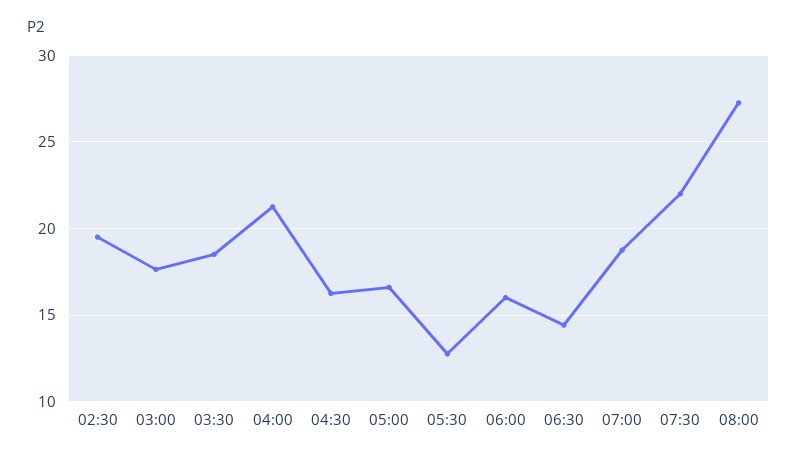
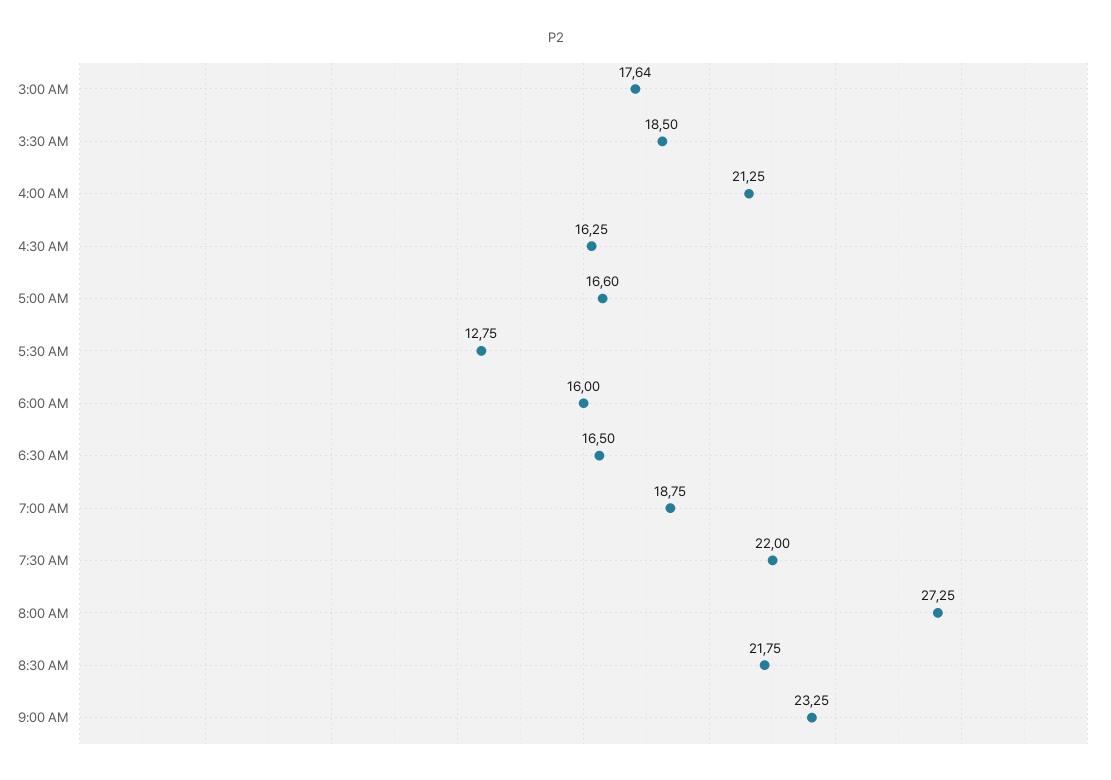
02:30: 19.5 -> none
06:30: 14.5 -> 16.5
8:30 AM: none -> 21.75
9:00 AM: none -> 23.25

